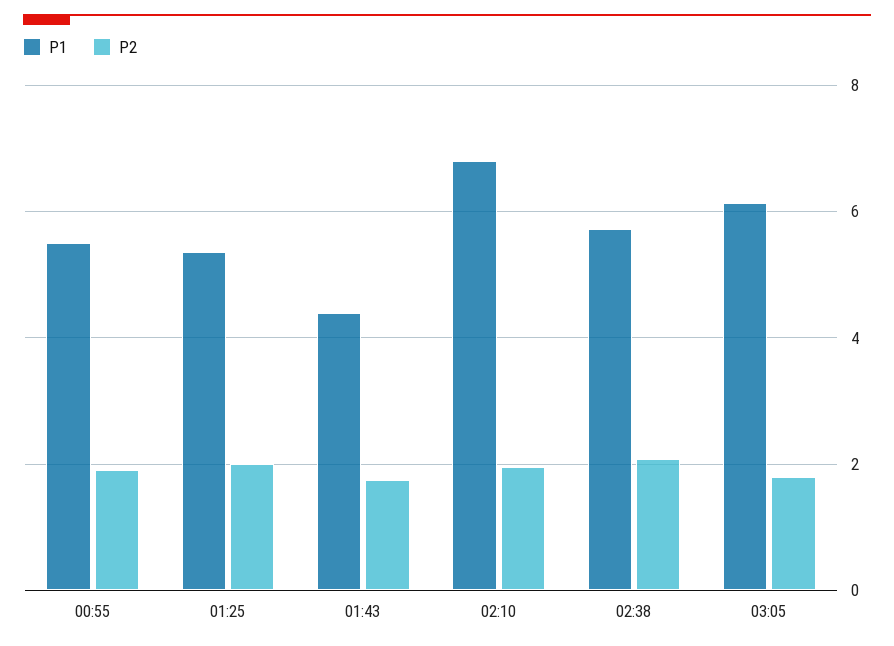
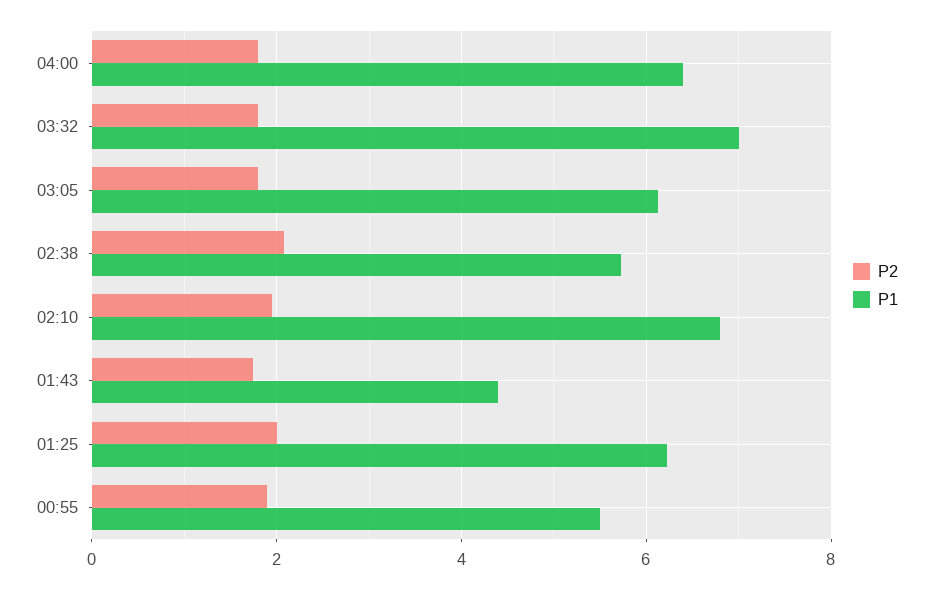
P1, 01:25: 5.4 -> 6.2
P2, 04:00: none -> 1.8
P1, 04:00: none -> 6.4
P2, 03:32: none -> 1.8
P1, 03:32: none -> 7

